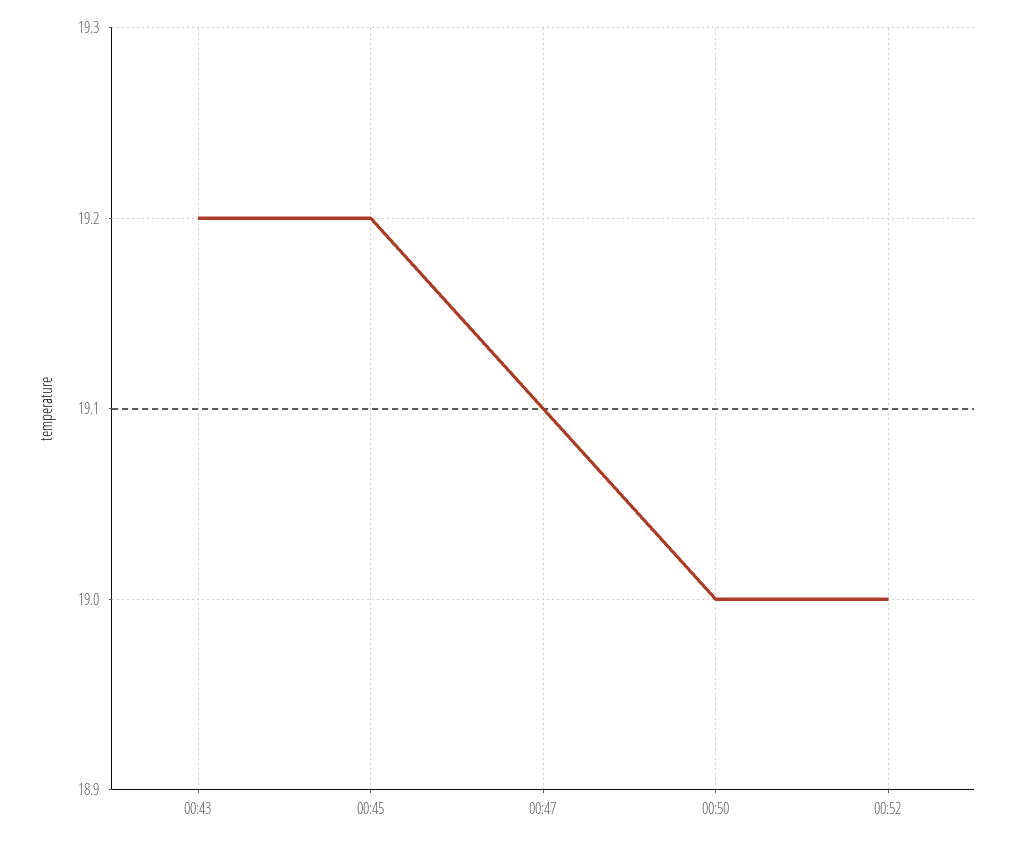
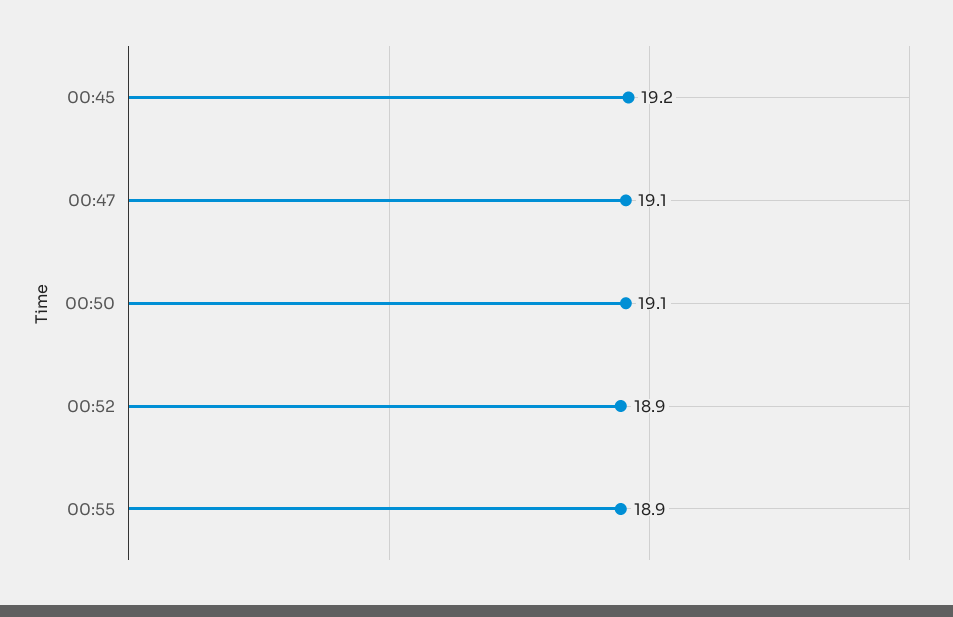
00:43: 19.2 -> none
00:50: 19 -> 19.1
00:52: 19 -> 18.9
00:55: none -> 18.9

